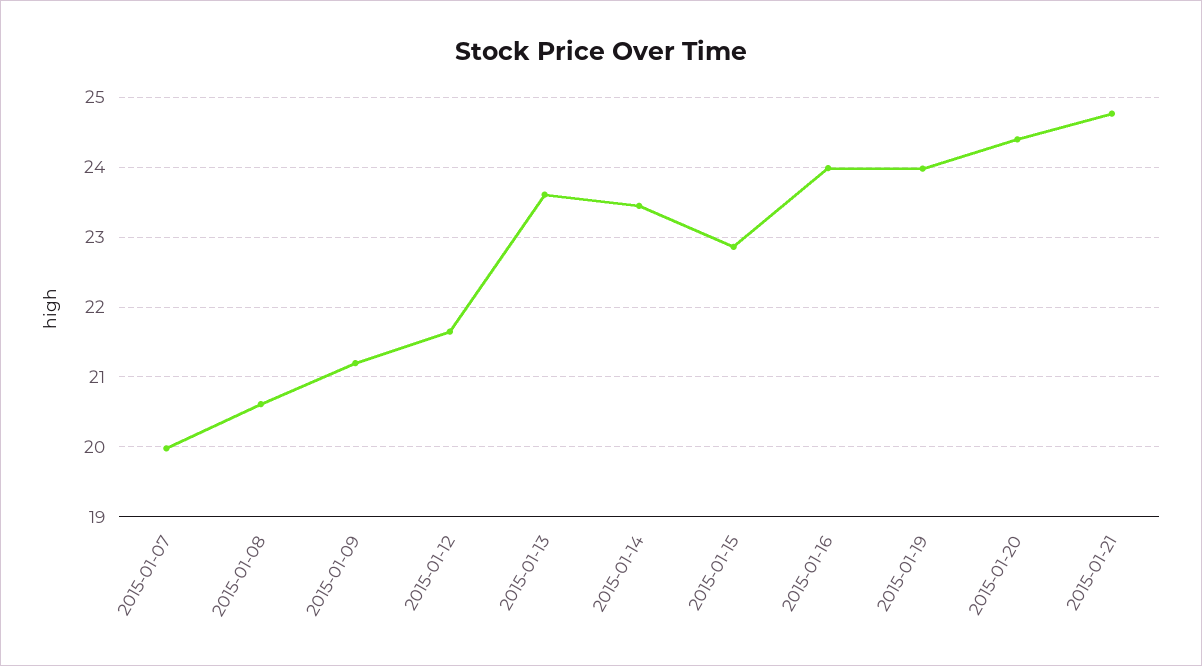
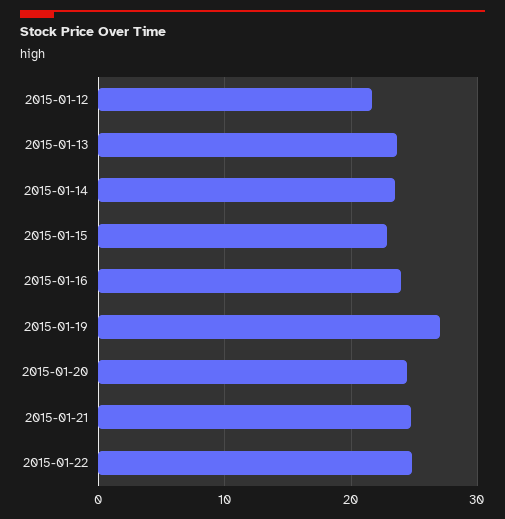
2015-01-07: 20 -> none
2015-01-08: 20.6 -> none
2015-01-09: 21.2 -> none
2015-01-19: 24 -> 27
2015-01-22: none -> 25

